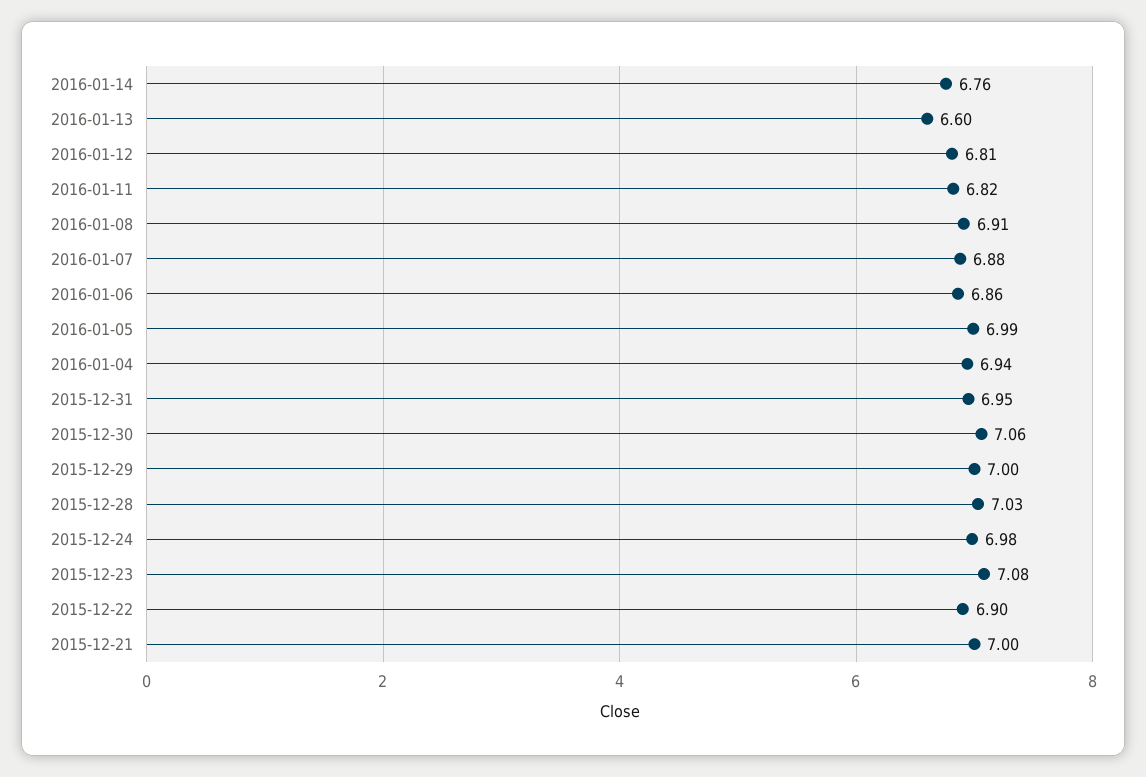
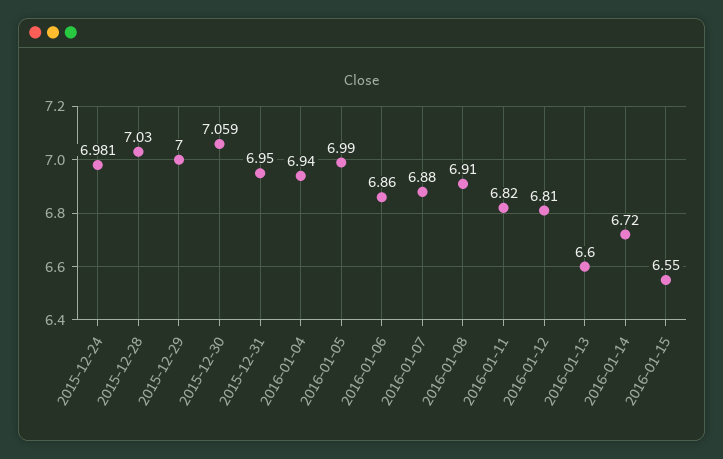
2016-01-14: 6.76 -> 6.72
2015-12-23: 7.08 -> none
2015-12-22: 6.9 -> none
2015-12-21: 7 -> none
2016-01-15: none -> 6.55

